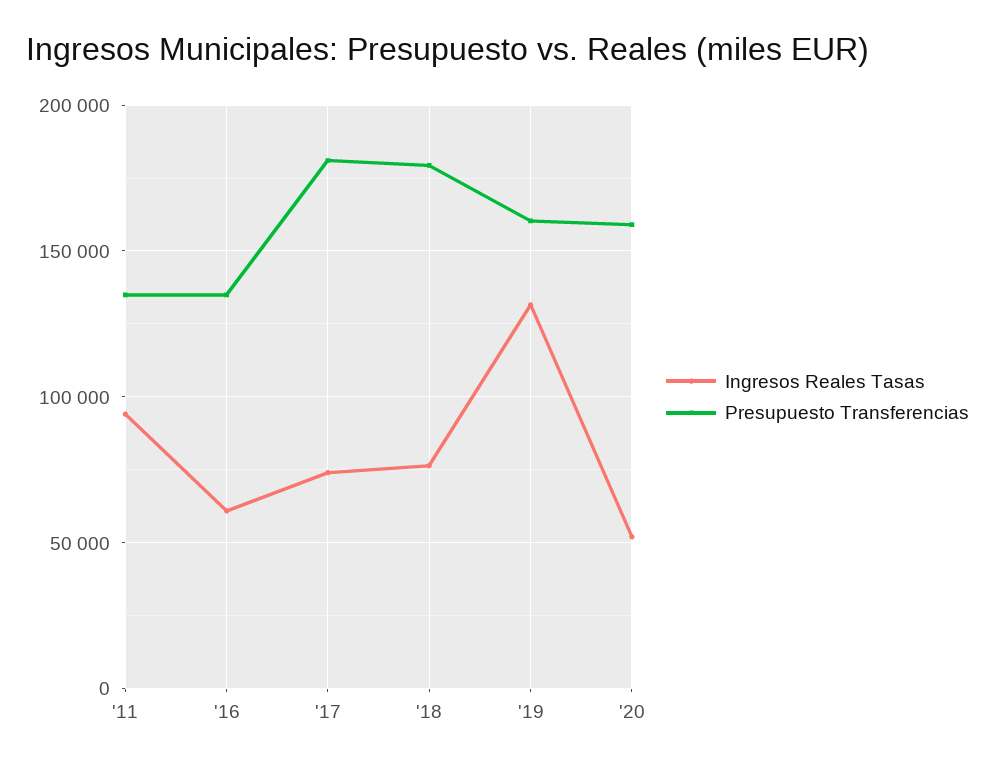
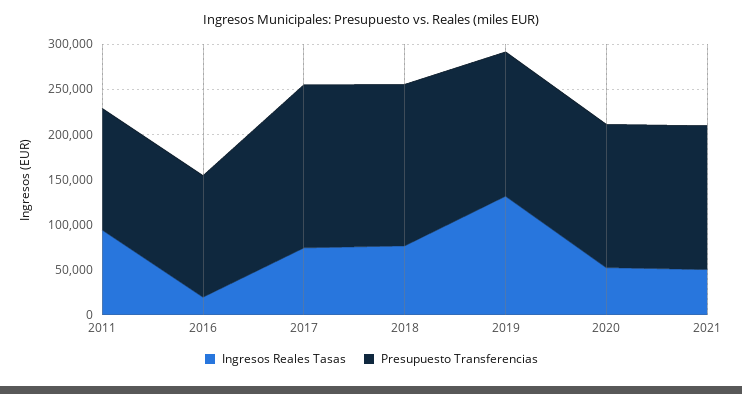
Ingresos Reales Tasas, '16: 60000 -> 20000
Ingresos Reales Tasas, 2021: none -> 50000
Presupuesto Transferencias, 2021: none -> 160000

